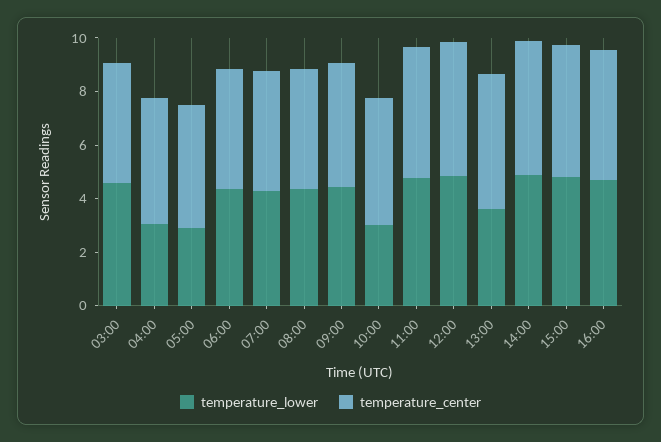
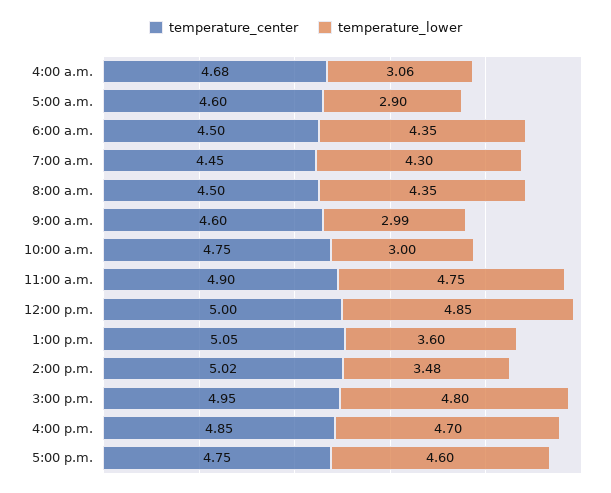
temperature_lower, 03:00: 4.5 -> none
temperature_center, 03:00: 4.5 -> none
temperature_lower, 09:00: 4.5 -> 2.99
temperature_lower, 14:00: 5 -> 3.48
temperature_center, 5:00 p.m.: none -> 4.75
temperature_lower, 5:00 p.m.: none -> 4.6

